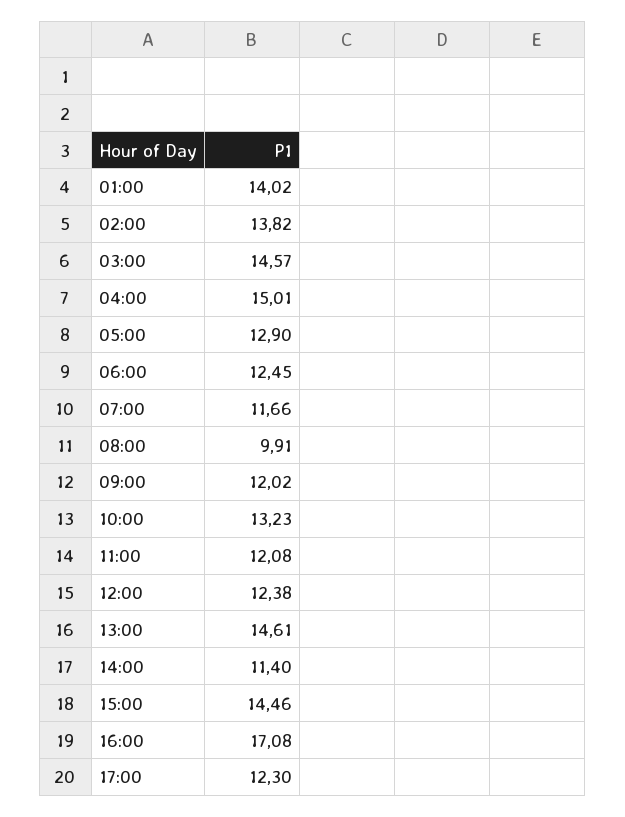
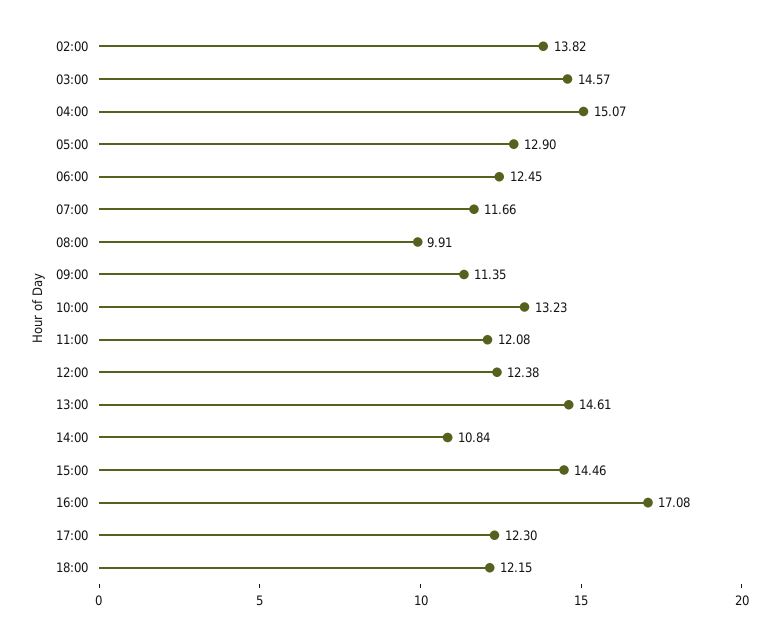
01:00: 14.02 -> none
04:00: 15.01 -> 15.07
09:00: 12.02 -> 11.35
14:00: 11.4 -> 10.84
18:00: none -> 12.15

